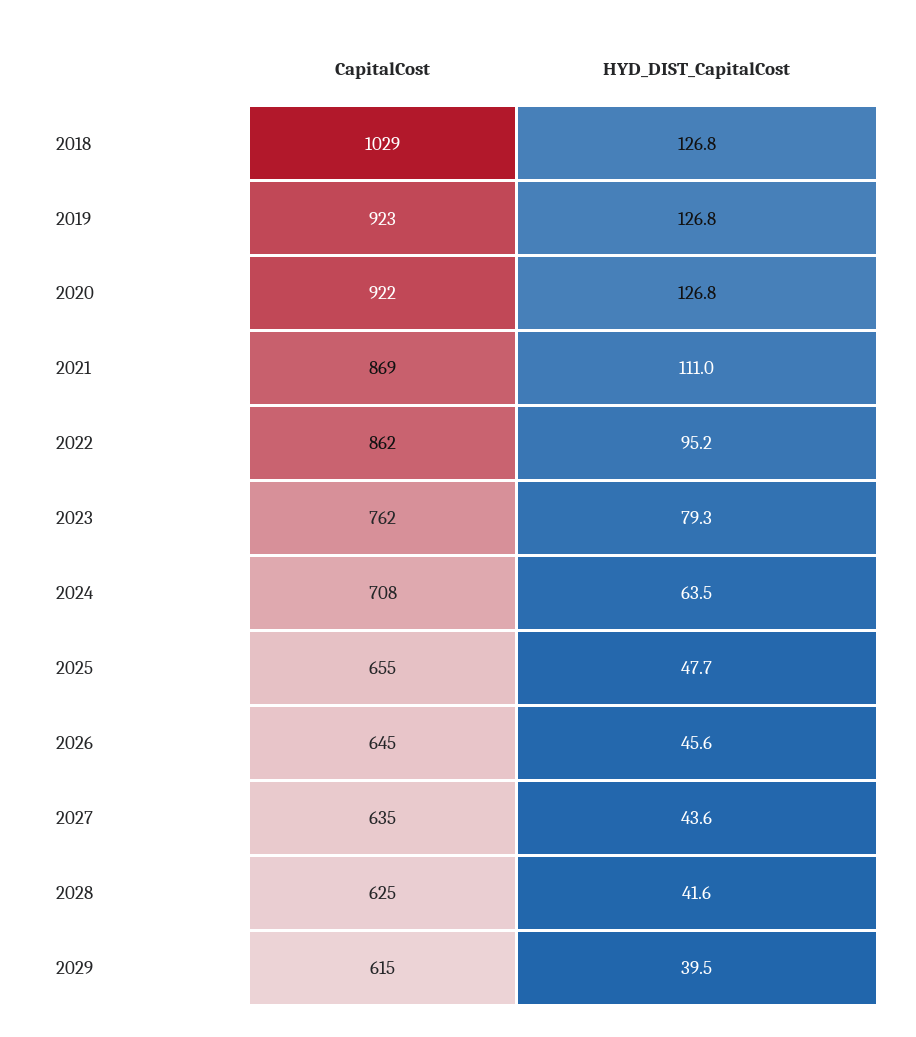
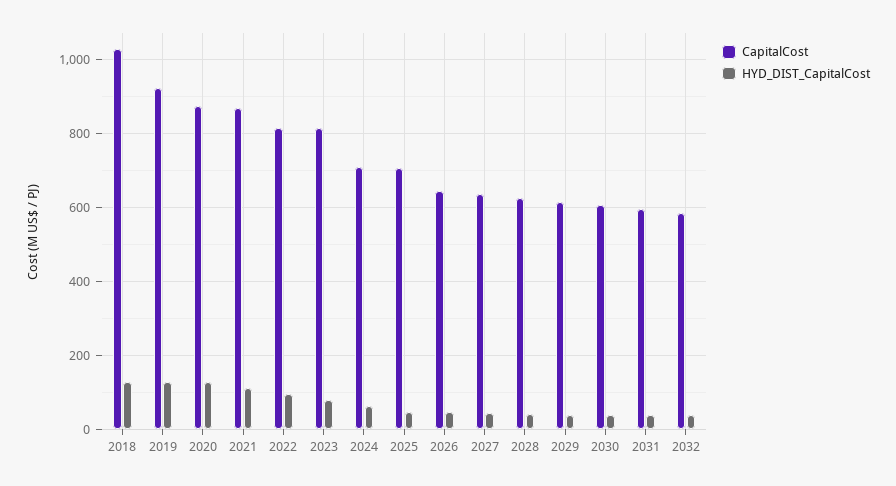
CapitalCost, 2020: 922 -> 880
CapitalCost, 2022: 862 -> 820
CapitalCost, 2023: 762 -> 820
CapitalCost, 2025: 655 -> 700
CapitalCost, 2030: none -> 600
HYD_DIST_CapitalCost, 2030: none -> 40
CapitalCost, 2031: none -> 600
HYD_DIST_CapitalCost, 2031: none -> 40
CapitalCost, 2032: none -> 580
HYD_DIST_CapitalCost, 2032: none -> 40

